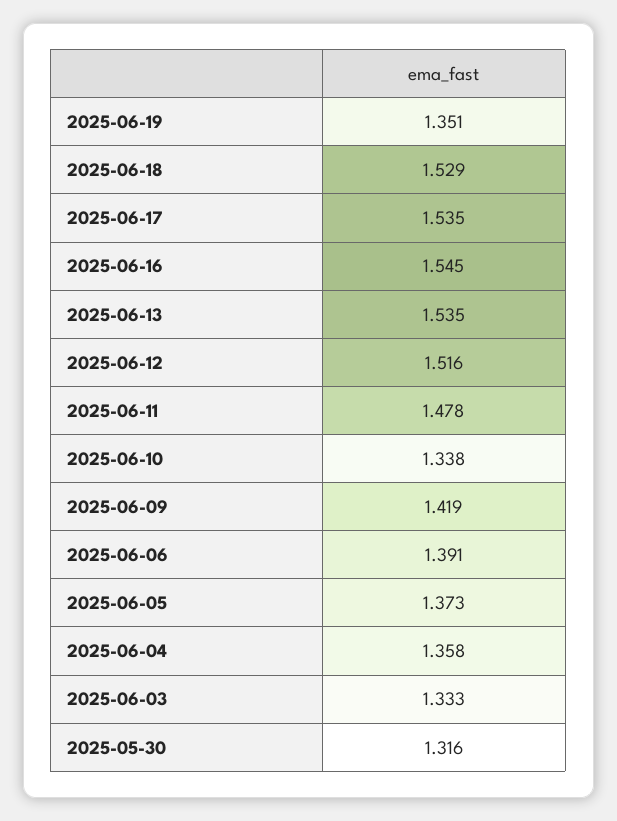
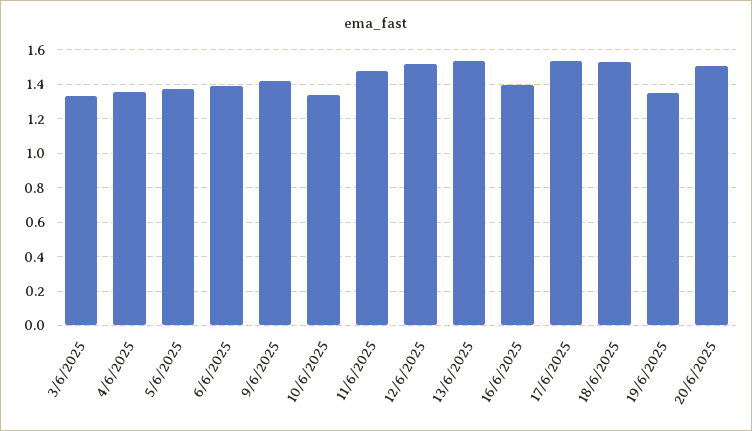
2025-06-16: 1.545 -> 1.4
2025-05-30: 1.316 -> none
20/6/2025: none -> 1.5

